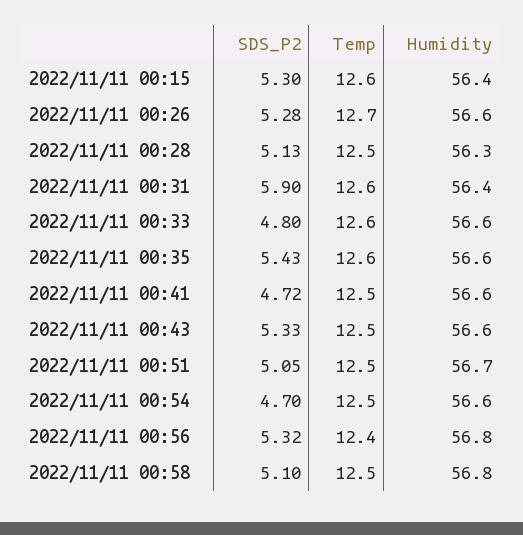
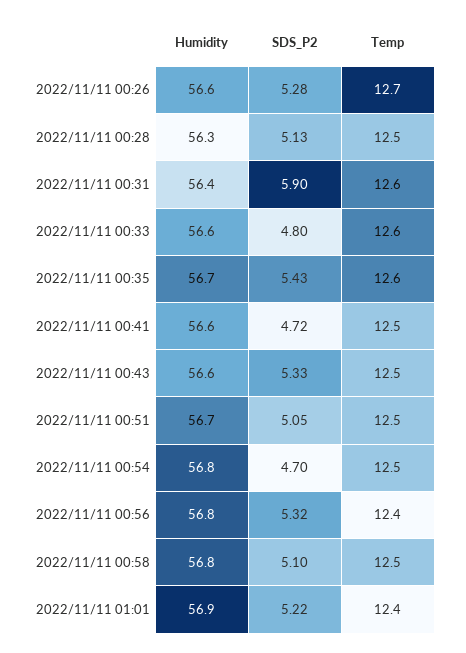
SDS_P2, 2022/11/11 00:15: 5.3 -> none
Temp, 2022/11/11 00:15: 12.6 -> none
Humidity, 2022/11/11 00:15: 56.4 -> none
Humidity, 2022/11/11 00:35: 56.6 -> 56.7
Humidity, 2022/11/11 00:54: 56.6 -> 56.8
Humidity, 2022/11/11 01:01: none -> 56.9
SDS_P2, 2022/11/11 01:01: none -> 5.22
Temp, 2022/11/11 01:01: none -> 12.4

